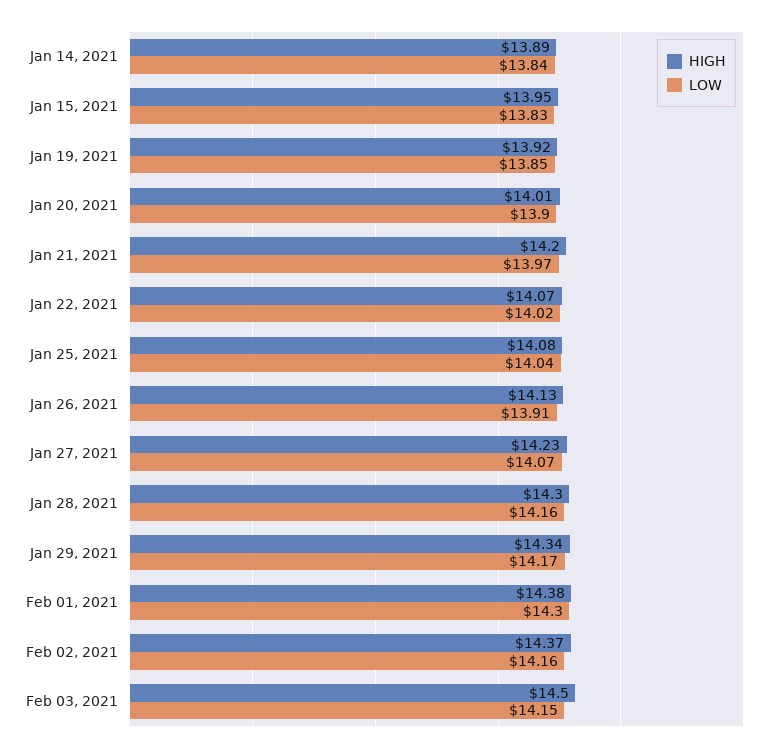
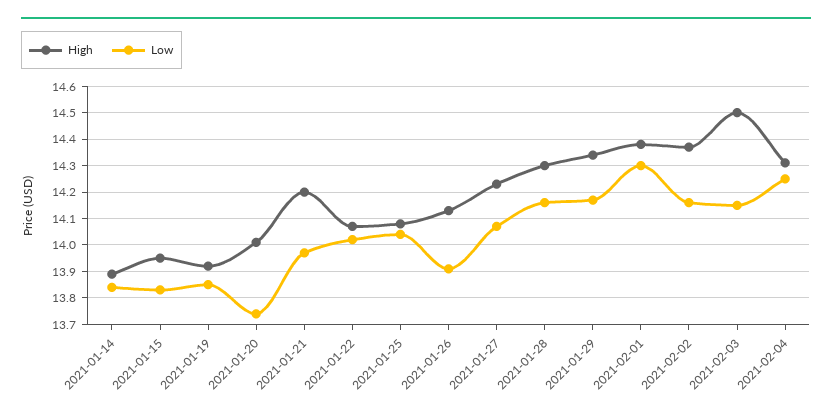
LOW, Jan 20, 2021: 13.9 -> 13.75
HIGH, 2021-02-04: none -> 14.3
LOW, 2021-02-04: none -> 14.25

